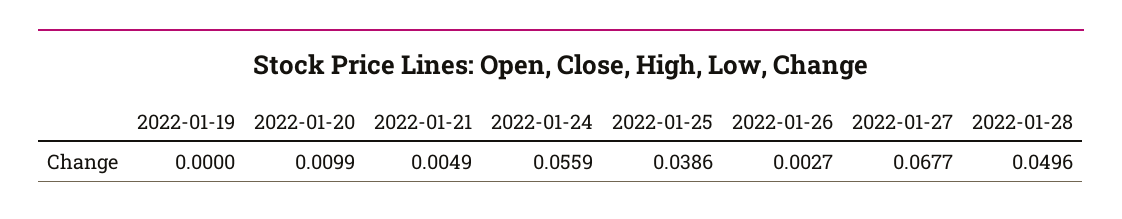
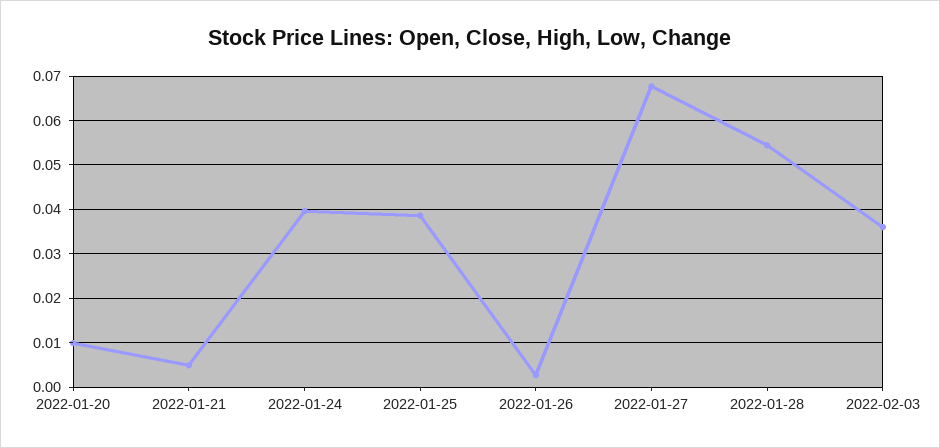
2022-01-19: 0 -> none
2022-01-24: 0.0559 -> 0.04
2022-01-28: 0.0496 -> 0.054
2022-02-03: none -> 0.036

